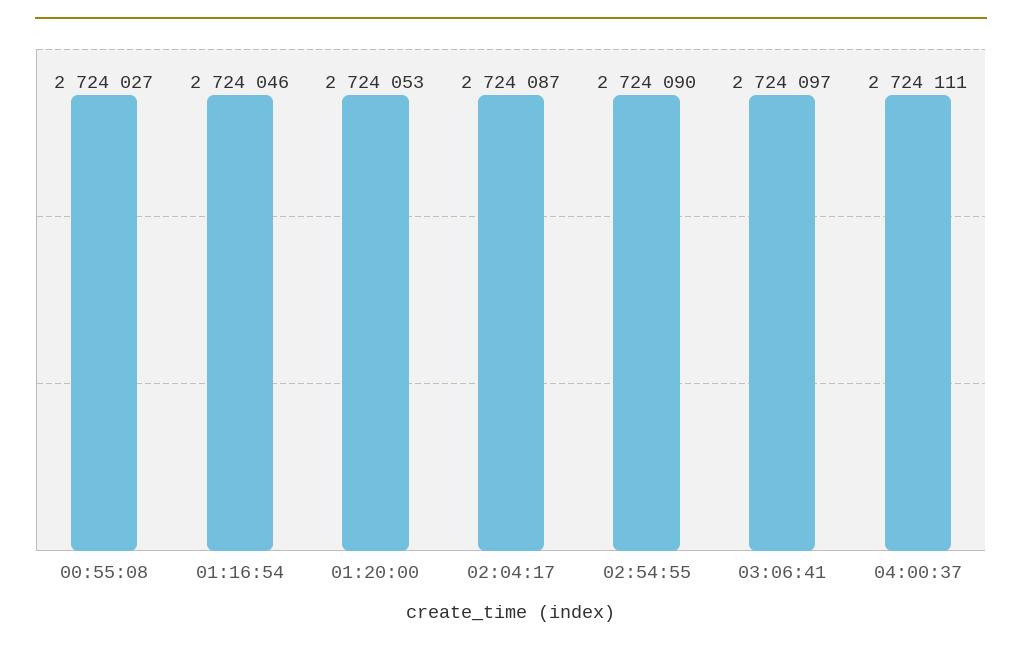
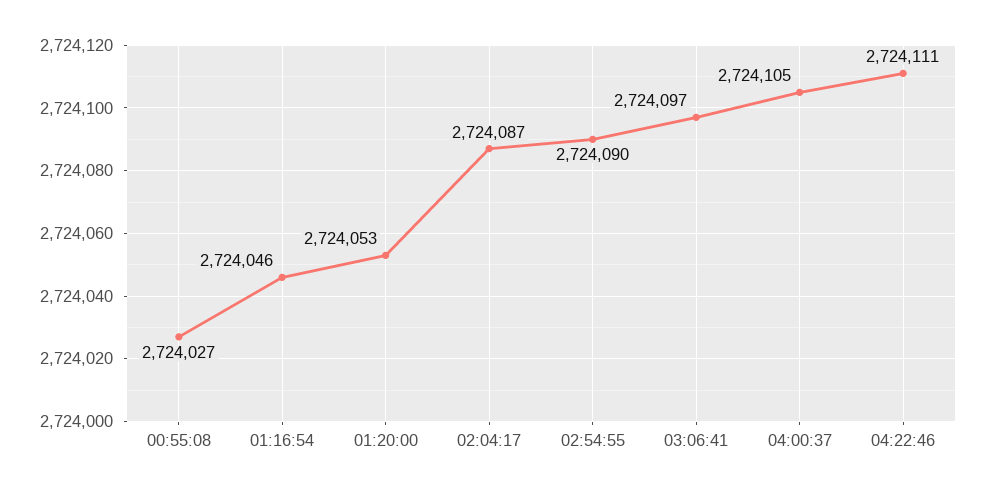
04:00:37: 2724111 -> 2724105
04:22:46: none -> 2724111

